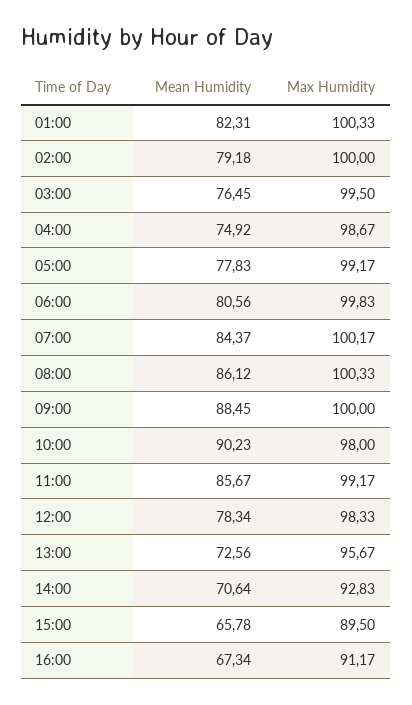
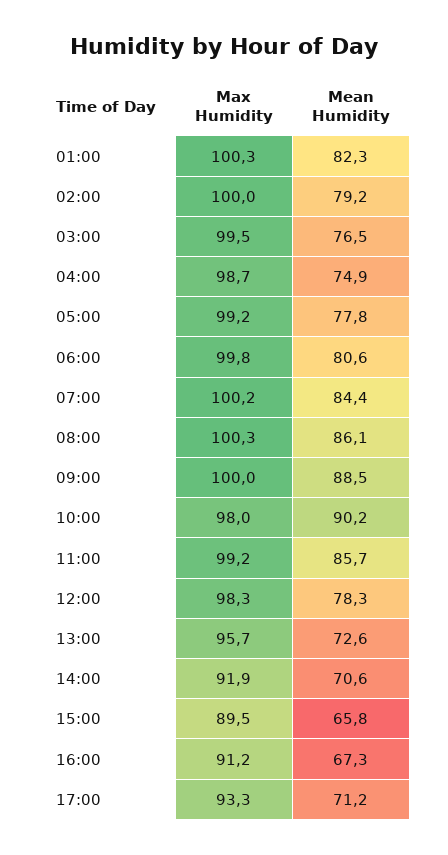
Max Humidity, 14:00: 92.83 -> 91.9
Max Humidity, 17:00: none -> 93.3
Mean Humidity, 17:00: none -> 71.2

